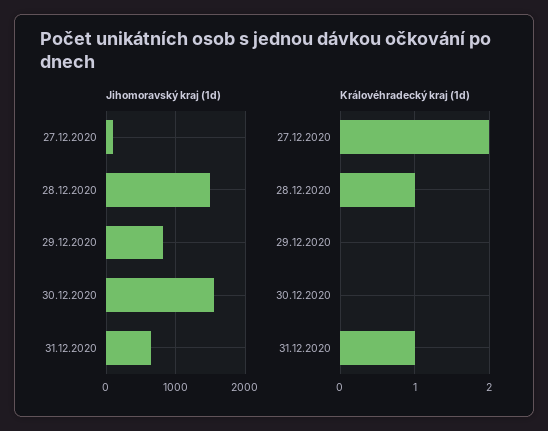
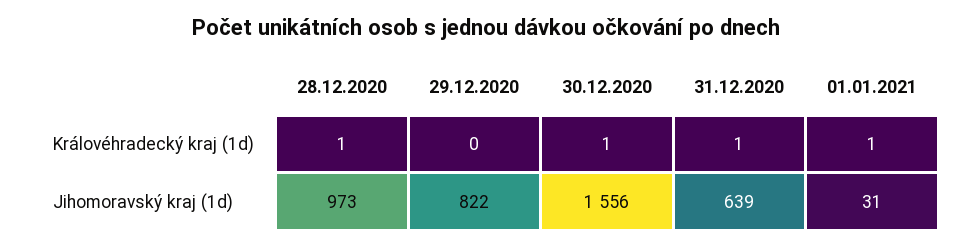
Jihomoravský kraj (1d), 27.12.2020: 100 -> none
Jihomoravský kraj (1d), 28.12.2020: 1500 -> 973
Královéhradecký kraj (1d), 27.12.2020: 2 -> none
Královéhradecký kraj (1d), 30.12.2020: 0 -> 1
Královéhradecký kraj (1d), 01.01.2021: none -> 1
Jihomoravský kraj (1d), 01.01.2021: none -> 31

